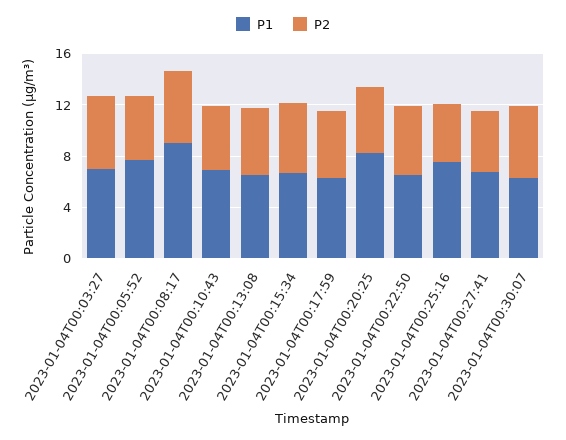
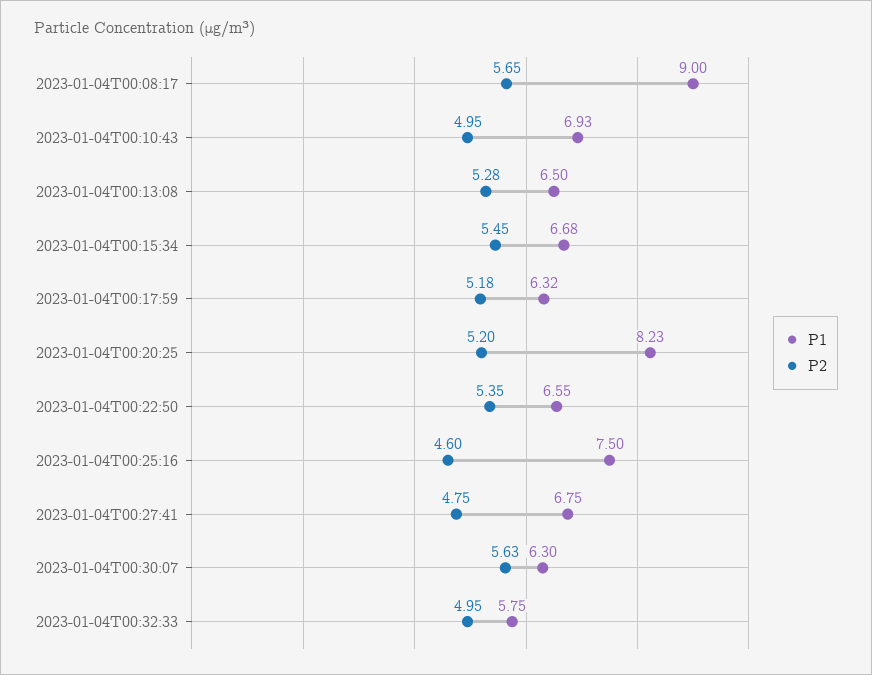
P1, 2023-01-04T00:03:27: 7 -> none
P2, 2023-01-04T00:03:27: 6 -> none
P1, 2023-01-04T00:05:52: 8 -> none
P2, 2023-01-04T00:05:52: 5 -> none
P1, 2023-01-04T00:32:33: none -> 5.75
P2, 2023-01-04T00:32:33: none -> 4.95

